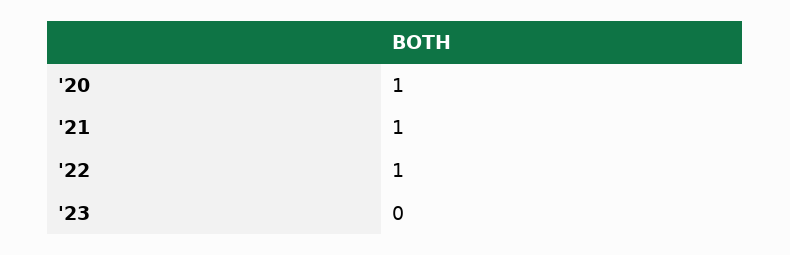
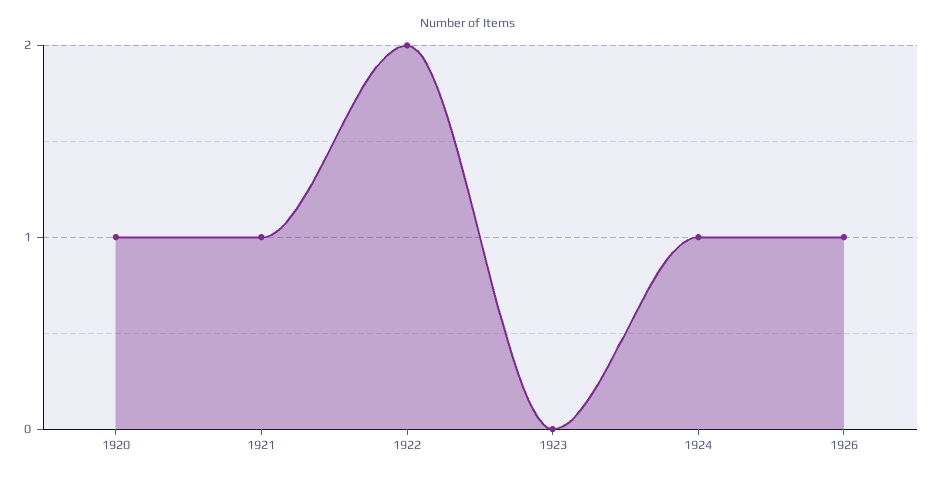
'22: 1 -> 2
1924: none -> 1
1926: none -> 1

